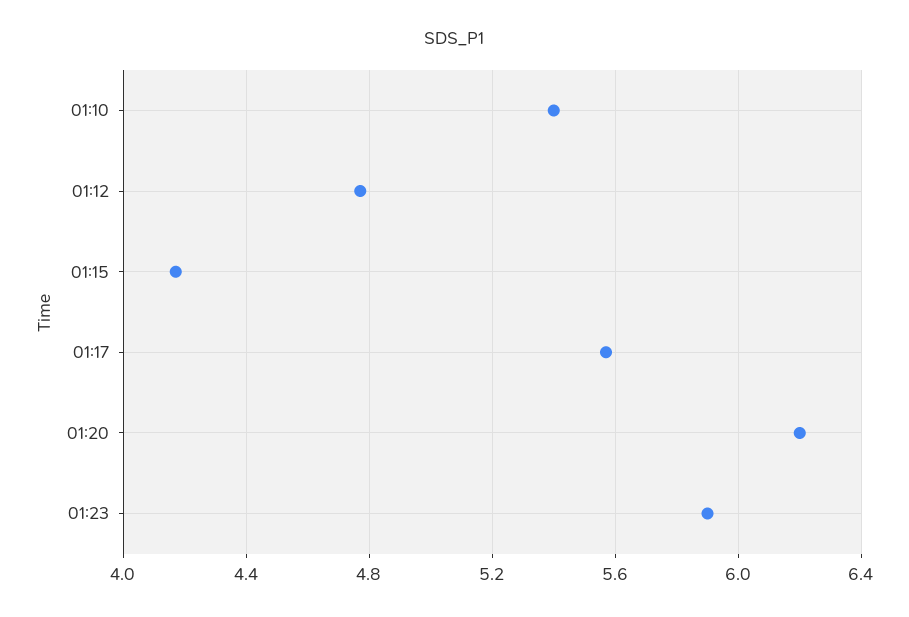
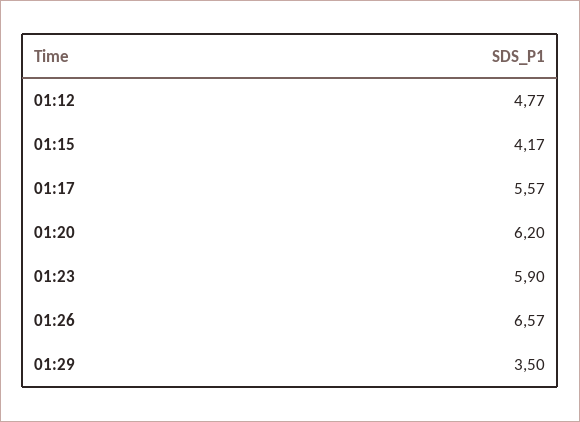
01:10: 5.4 -> none
01:26: none -> 6.57
01:29: none -> 3.5

